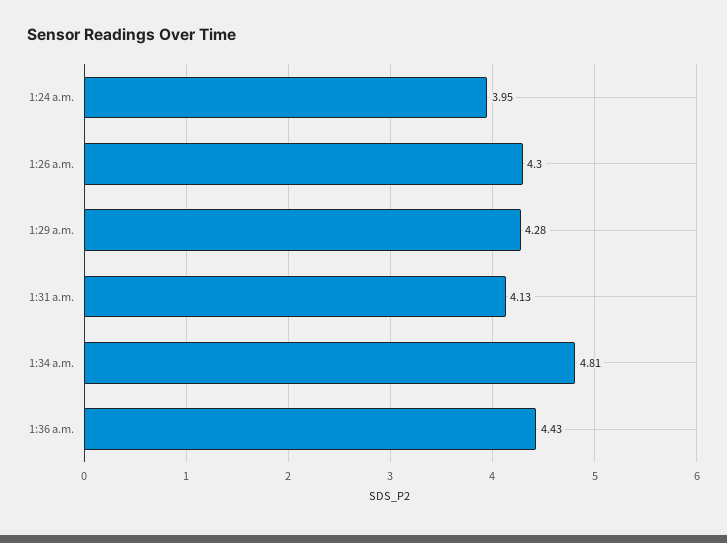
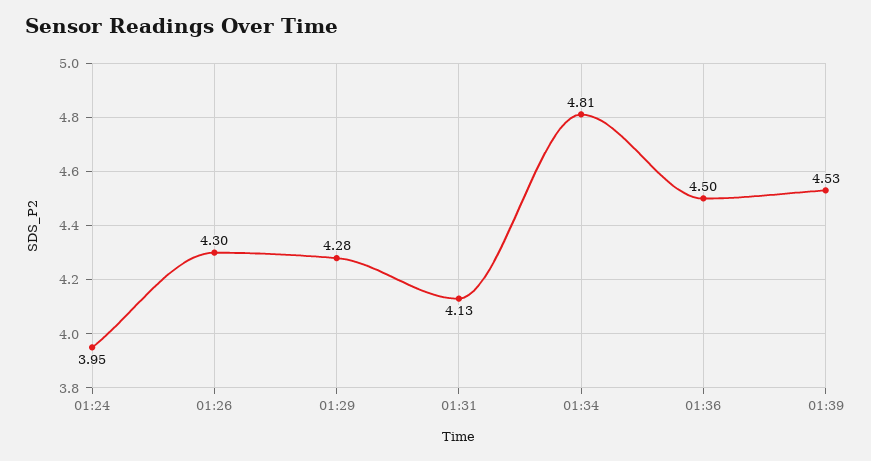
1:36 a.m.: 4.43 -> 4.5
01:39: none -> 4.53

